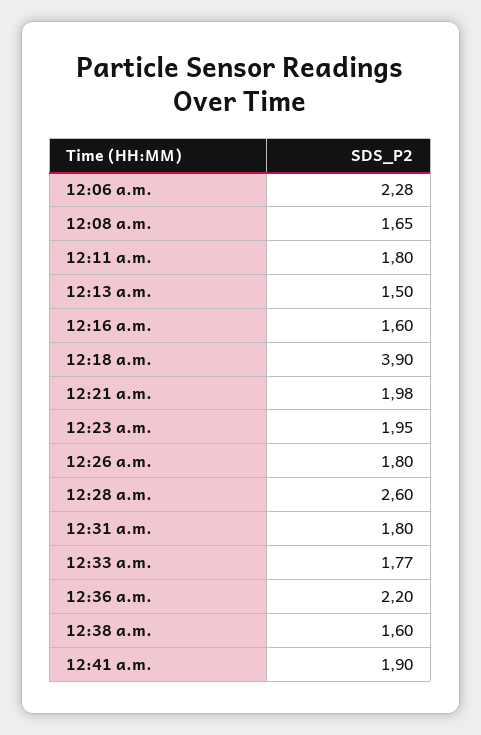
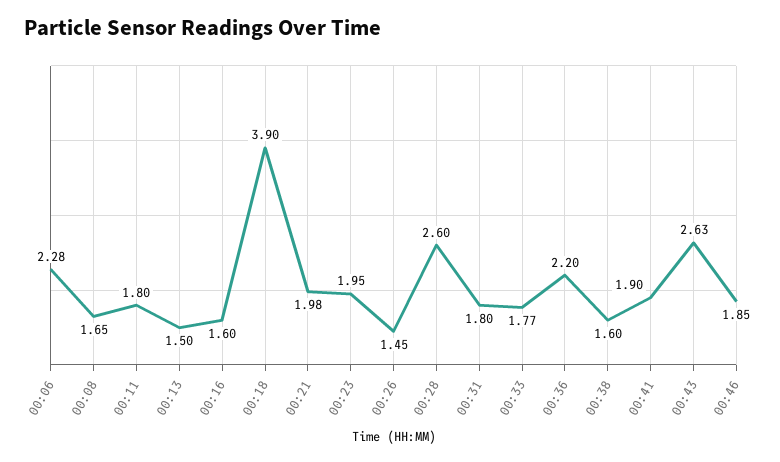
12:26 a.m.: 1.8 -> 1.45
00:43: none -> 2.63
00:46: none -> 1.85

